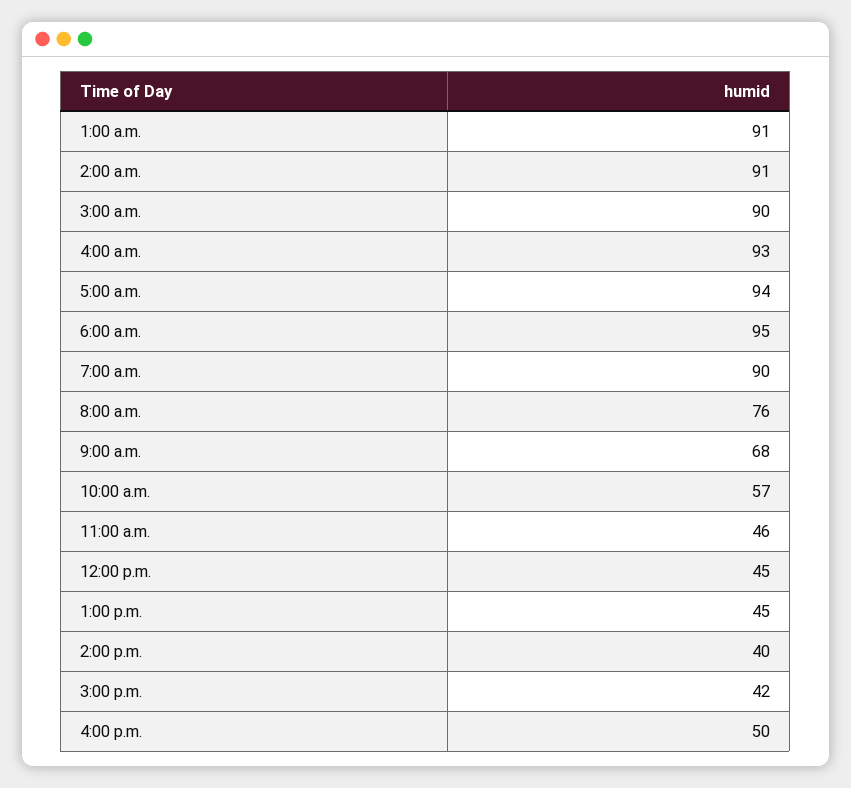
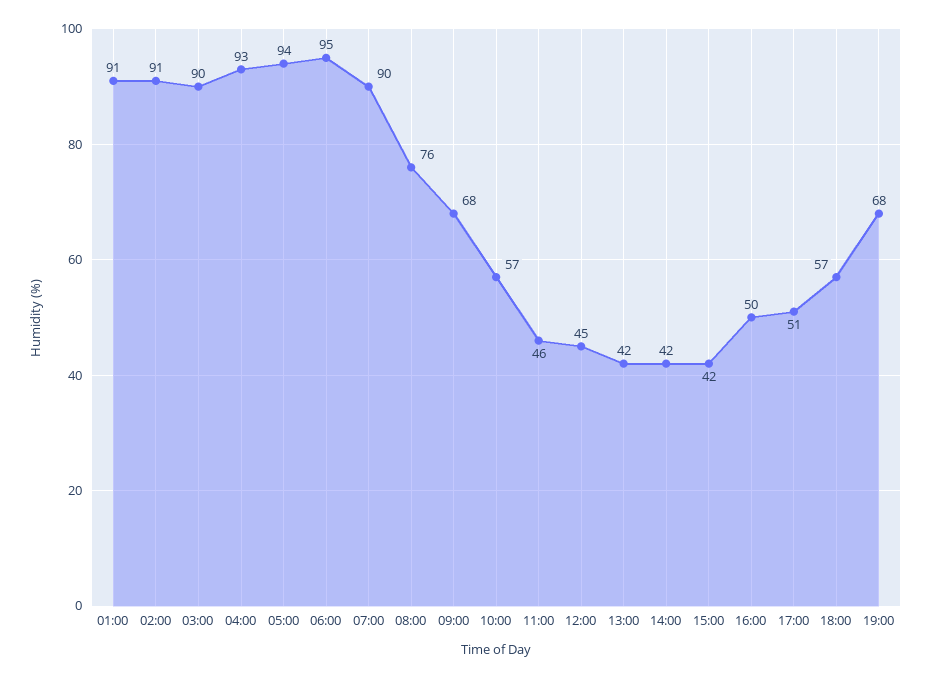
1:00 p.m.: 45 -> 42
2:00 p.m.: 40 -> 42
17:00: none -> 51
18:00: none -> 57
19:00: none -> 68

